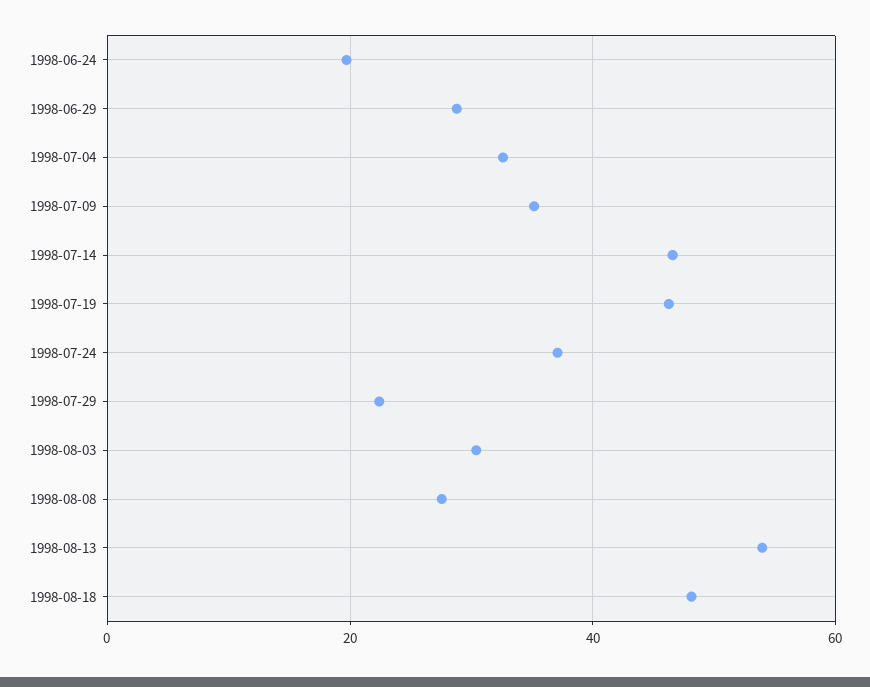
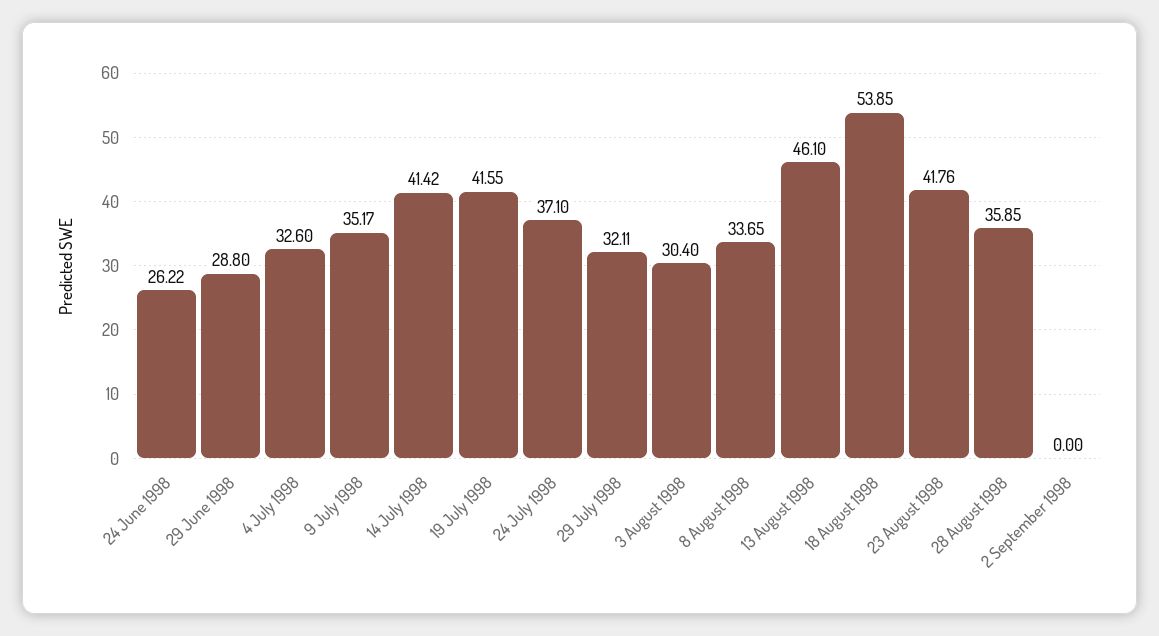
1998-06-24: 20 -> 26.22
1998-07-14: 46 -> 41.42
1998-07-19: 46 -> 41.55
1998-07-29: 22 -> 32.11
1998-08-08: 28 -> 33.65
1998-08-13: 54 -> 46.1
1998-08-18: 48 -> 53.85
23 August 1998: none -> 41.76
28 August 1998: none -> 35.85
2 September 1998: none -> 0

